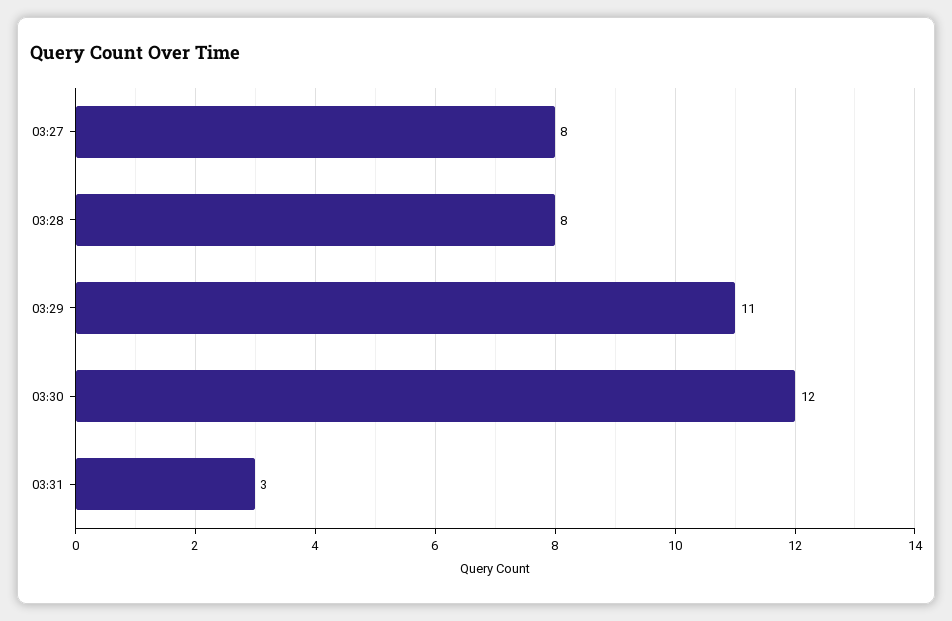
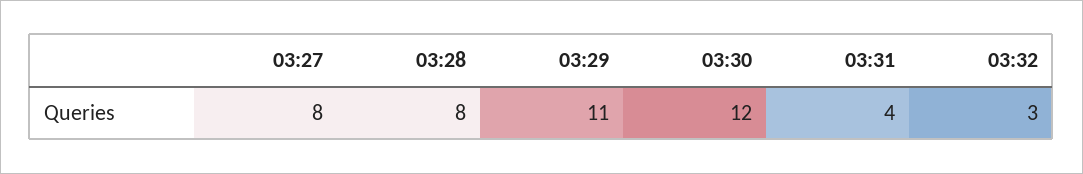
03:31: 3 -> 4
03:32: none -> 3

